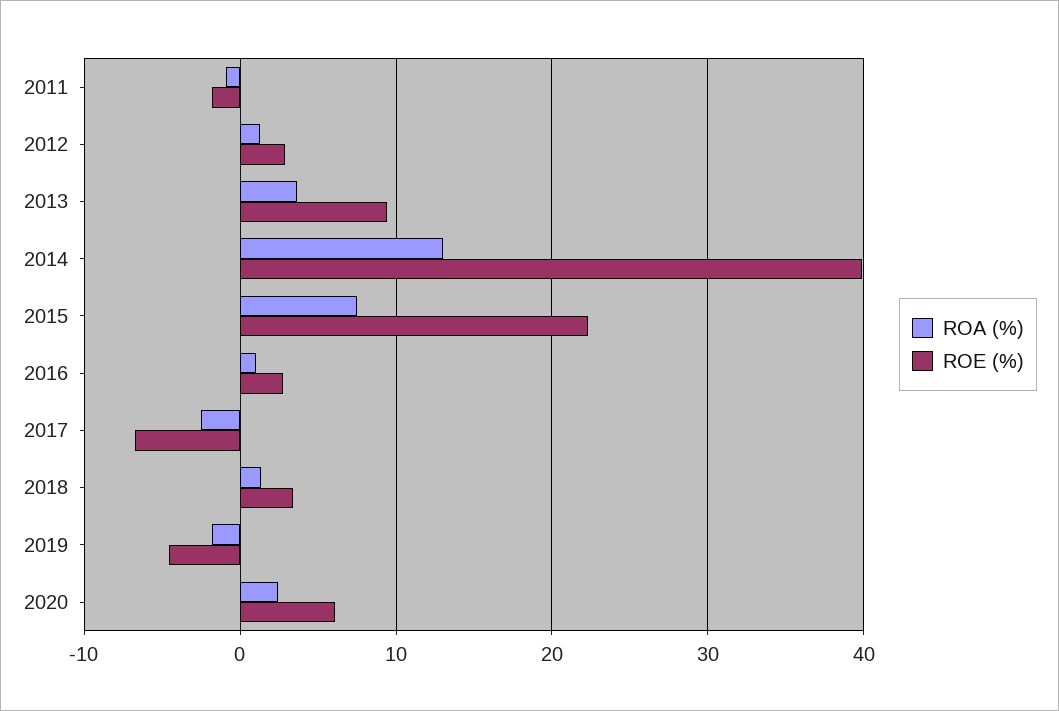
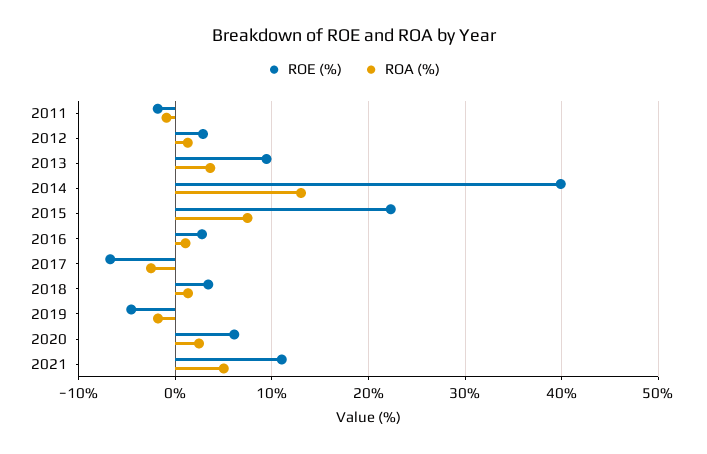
ROE (%), 2021: none -> 11
ROA (%), 2021: none -> 5

